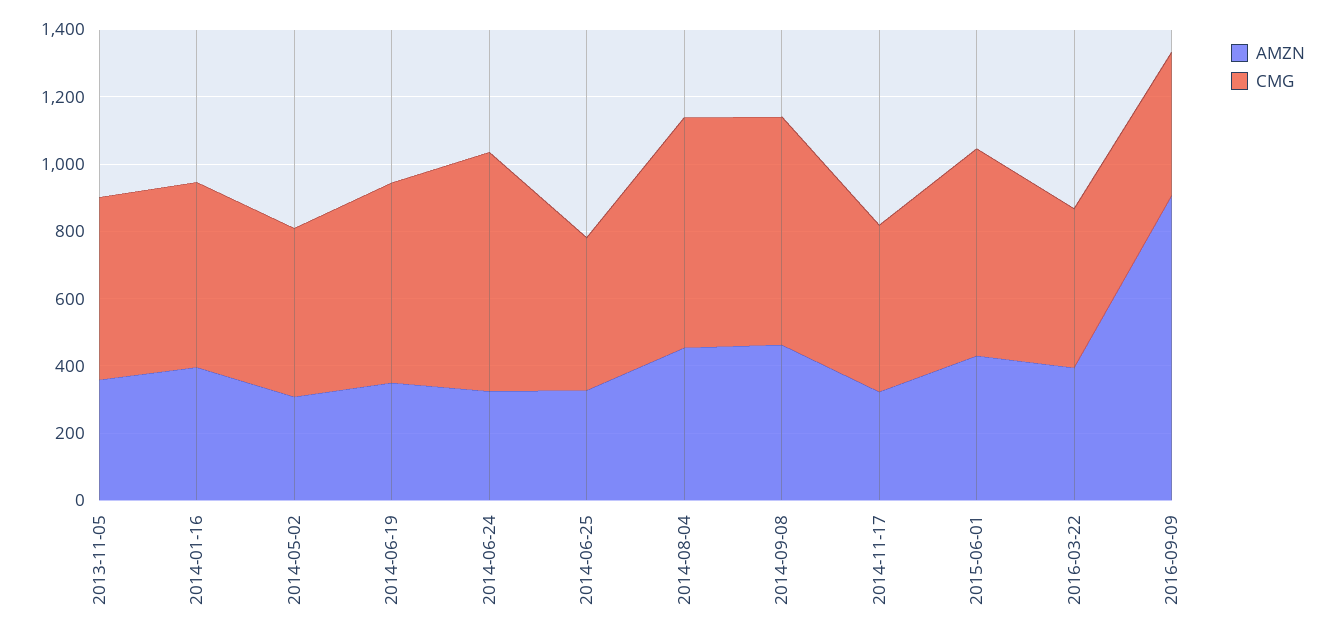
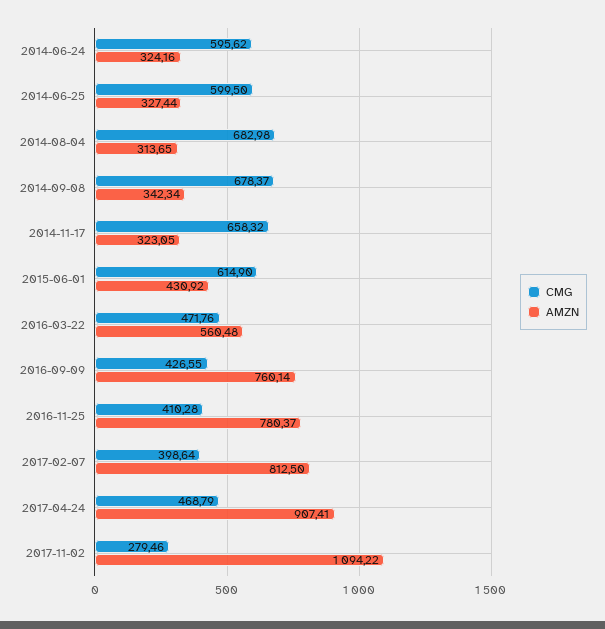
AMZN, 2013-11-05: 350 -> none
CMG, 2013-11-05: 550 -> none
AMZN, 2014-01-16: 400 -> none
CMG, 2014-01-16: 550 -> none
AMZN, 2014-05-02: 300 -> none
CMG, 2014-05-02: 500 -> none
AMZN, 2014-06-19: 350 -> none
CMG, 2014-06-19: 600 -> none
CMG, 2014-06-24: 700 -> 595.62
CMG, 2014-06-25: 450 -> 599.5
AMZN, 2014-08-04: 450 -> 313.65
AMZN, 2014-09-08: 450 -> 342.34
CMG, 2014-11-17: 500 -> 658.32
AMZN, 2016-03-22: 400 -> 560.48
AMZN, 2016-09-09: 900 -> 760.14
CMG, 2016-11-25: none -> 410.28
AMZN, 2016-11-25: none -> 780.37
CMG, 2017-02-07: none -> 398.64
AMZN, 2017-02-07: none -> 812.5
CMG, 2017-04-24: none -> 468.79
AMZN, 2017-04-24: none -> 907.41
CMG, 2017-11-02: none -> 279.46
AMZN, 2017-11-02: none -> 1094.22

